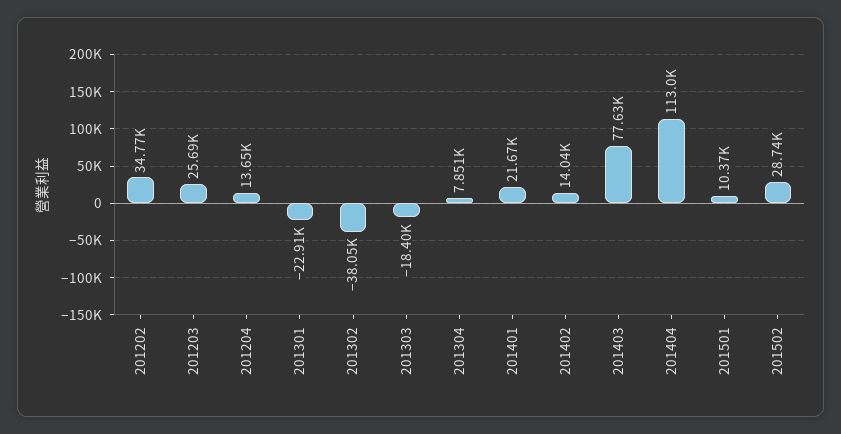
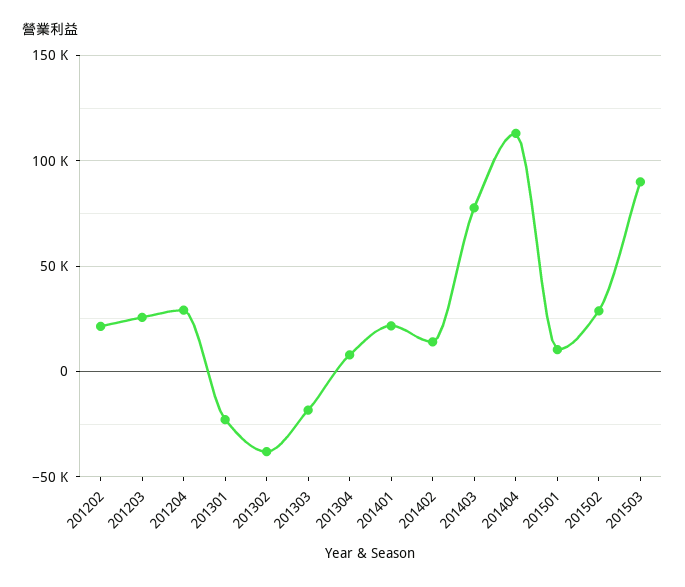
201202: 34770 -> 20000
201204: 13650 -> 30000
201503: none -> 90000

